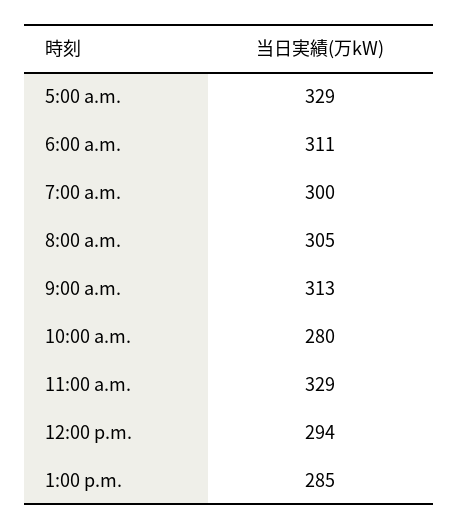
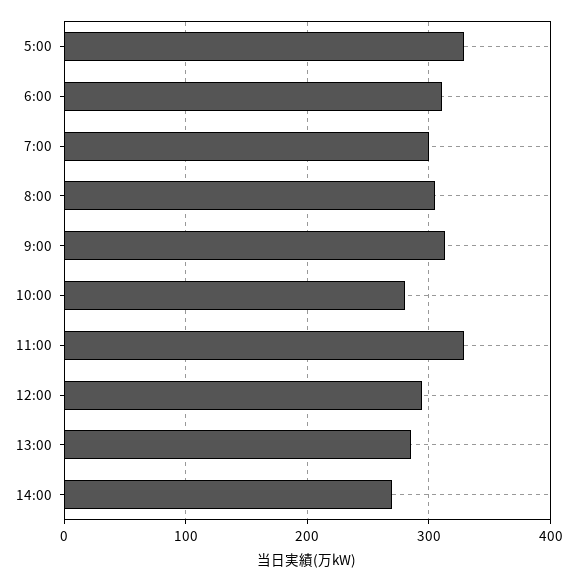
14:00: none -> 270

